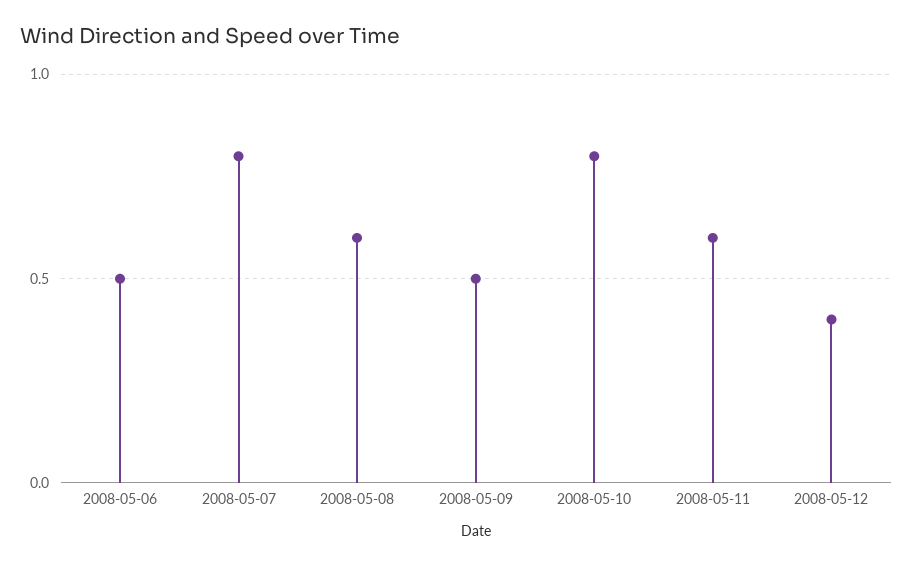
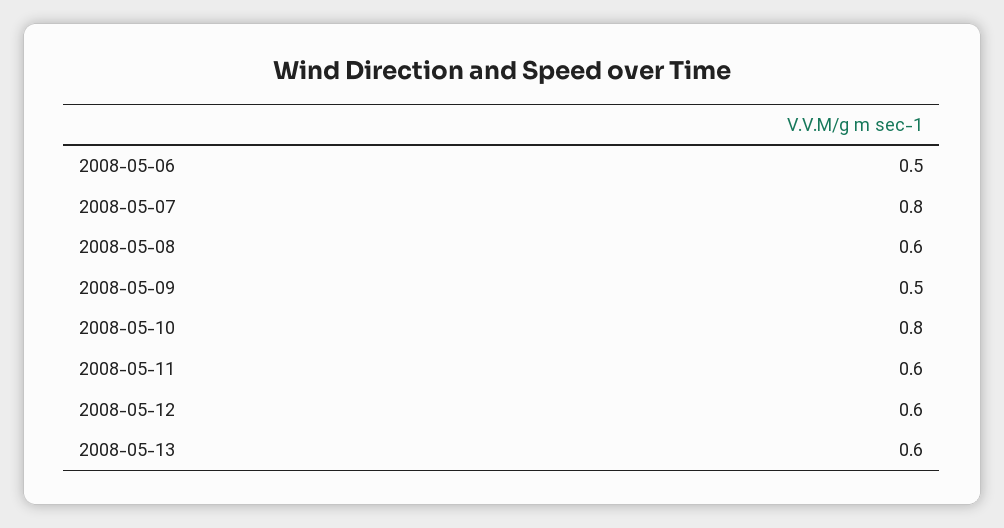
2008-05-12: 0.4 -> 0.6
2008-05-13: none -> 0.6

